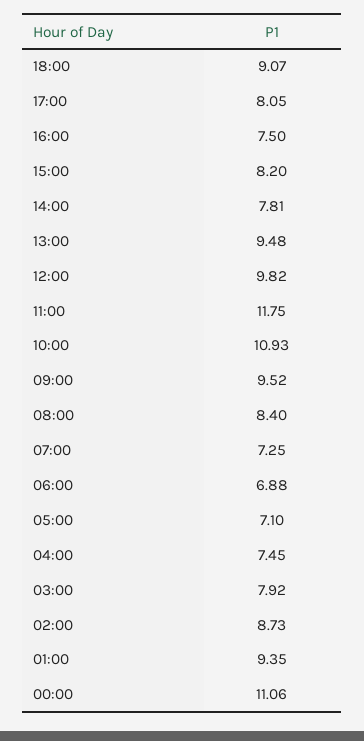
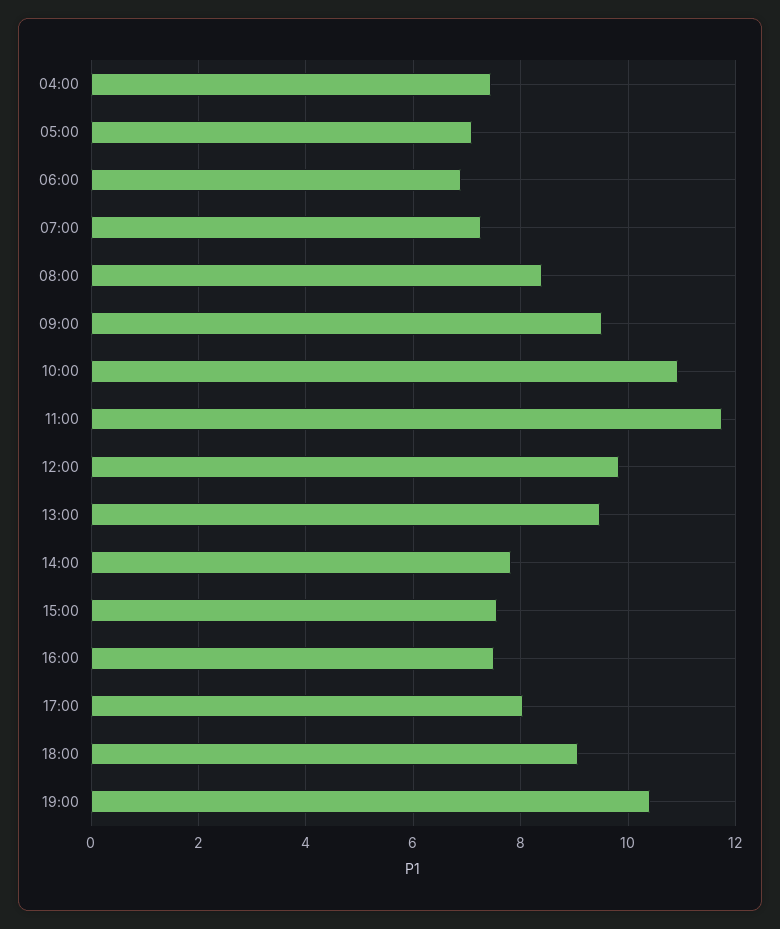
15:00: 8.2 -> 7.6
03:00: 7.92 -> none
02:00: 8.73 -> none
01:00: 9.35 -> none
00:00: 11.06 -> none
19:00: none -> 10.4

